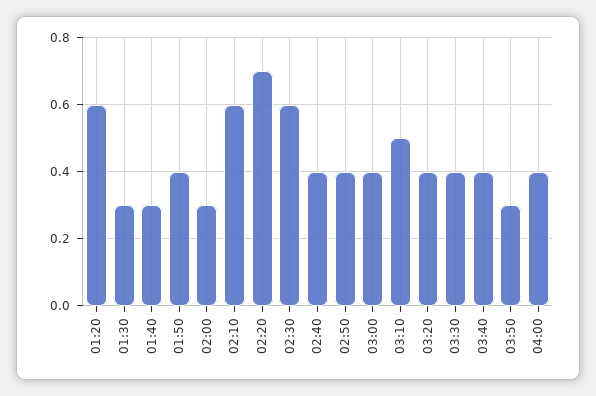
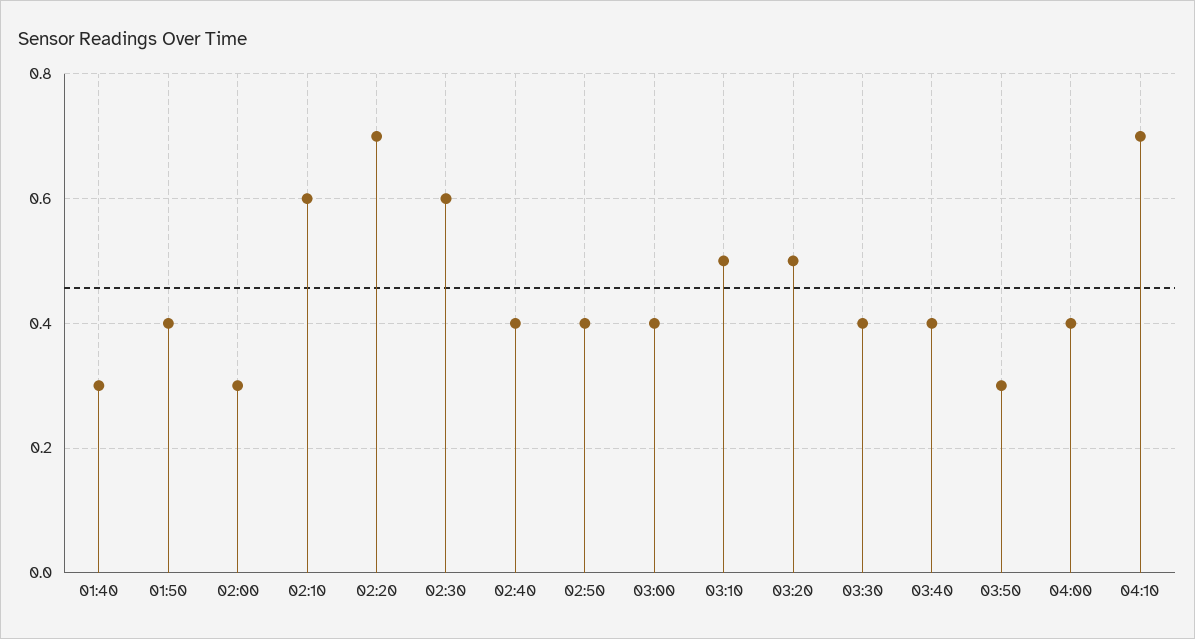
01:20: 0.6 -> none
01:30: 0.3 -> none
03:20: 0.4 -> 0.5
04:10: none -> 0.7

